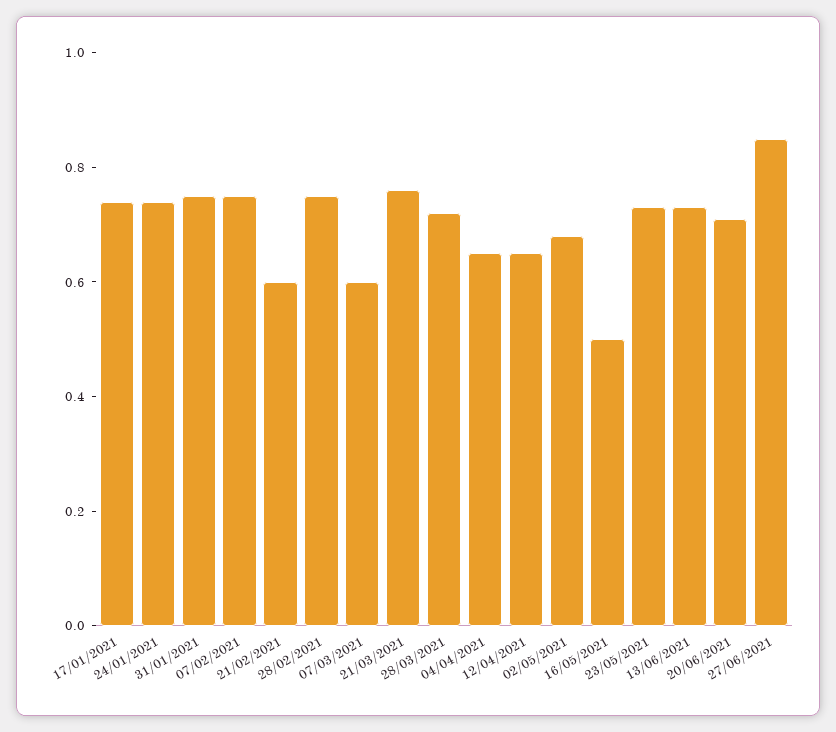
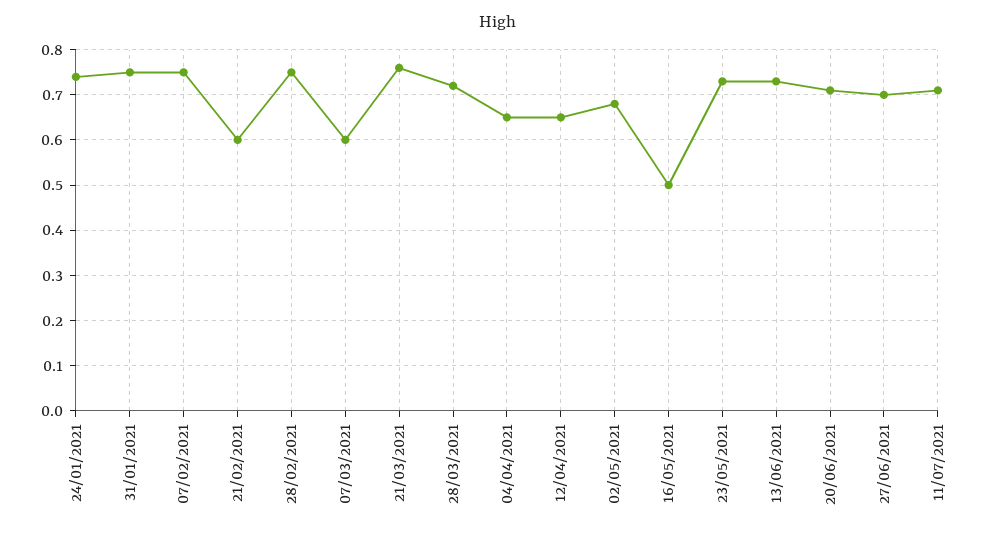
17/01/2021: 0.75 -> none
27/06/2021: 0.85 -> 0.7
11/07/2021: none -> 0.7

